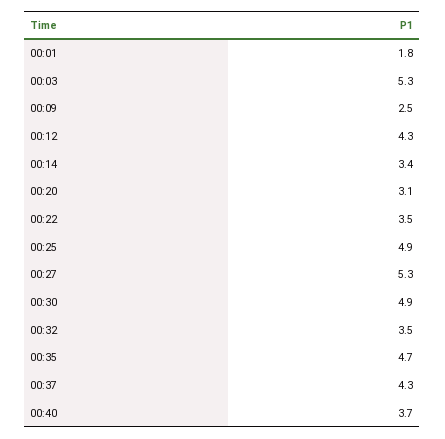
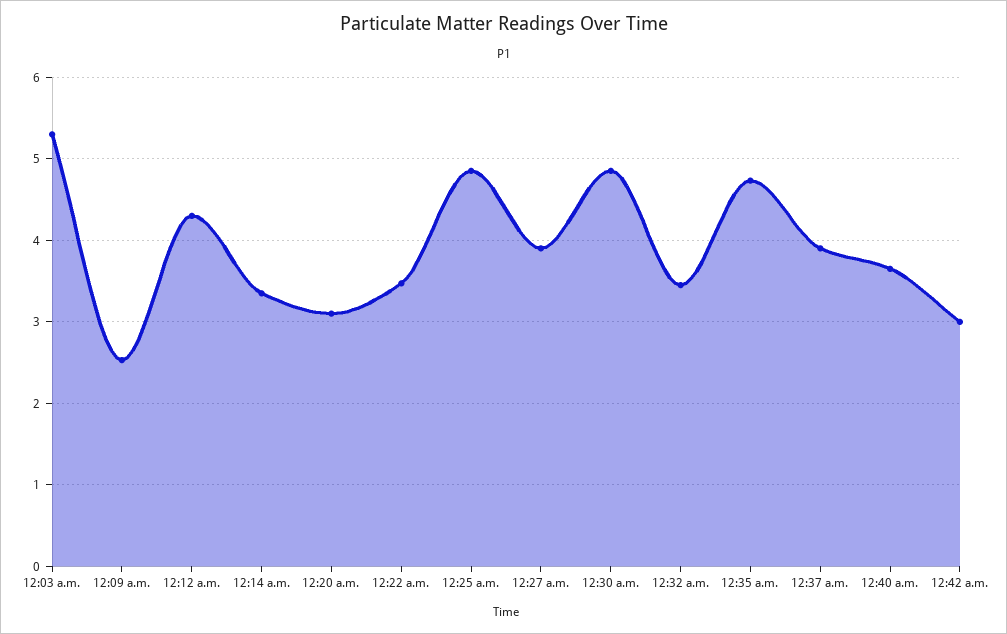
00:01: 1.8 -> none
00:27: 5.3 -> 3.9
00:37: 4.3 -> 3.9
12:42 a.m.: none -> 3

